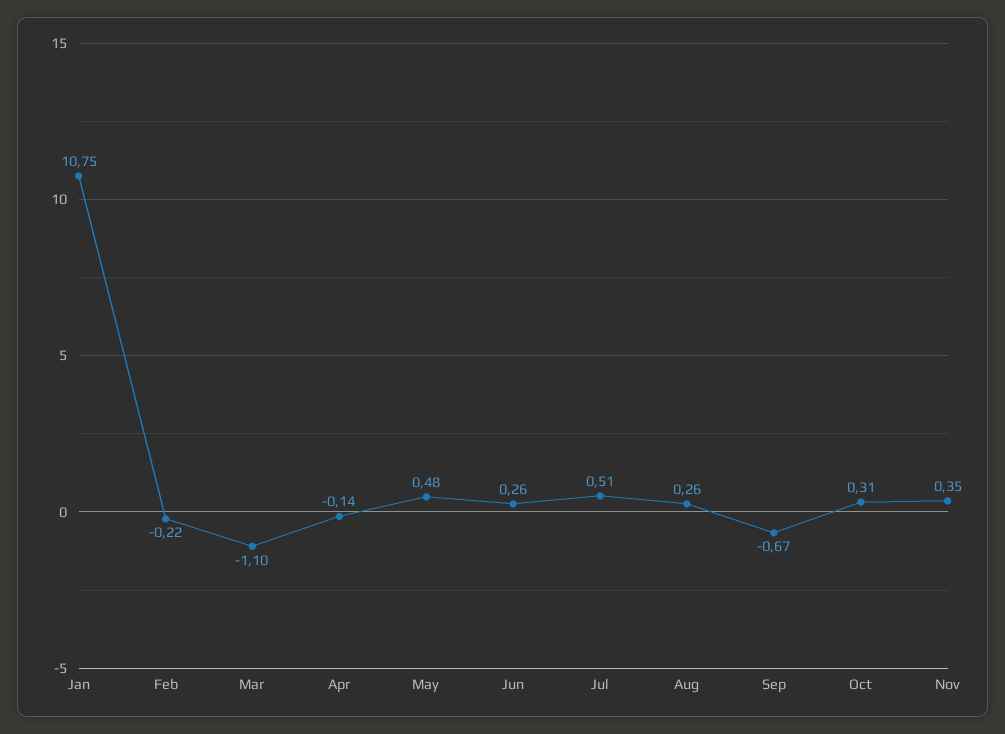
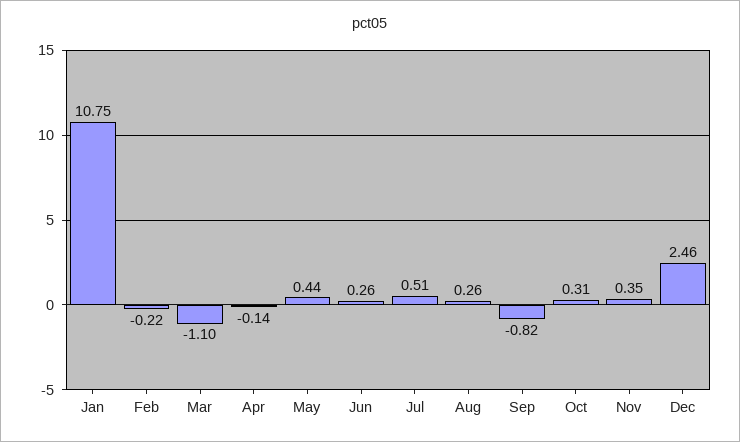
May: 0.48 -> 0.44
Sep: -0.67 -> -0.82
Dec: none -> 2.46

